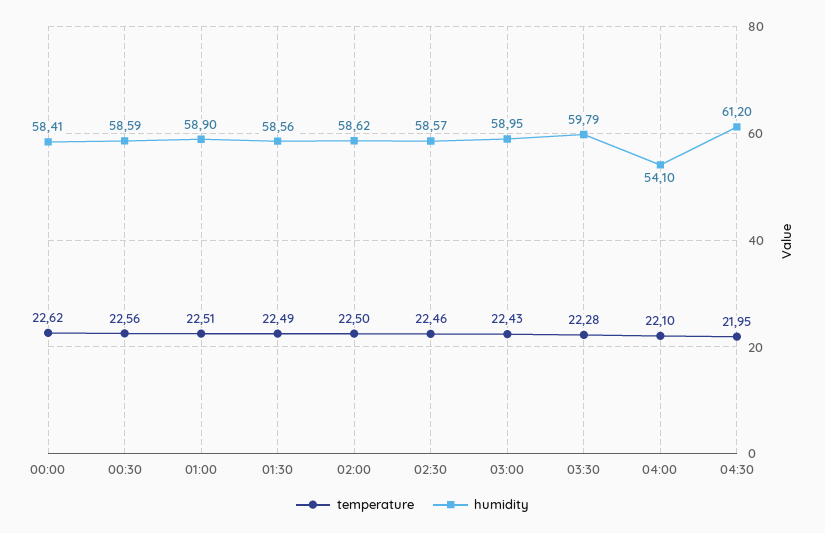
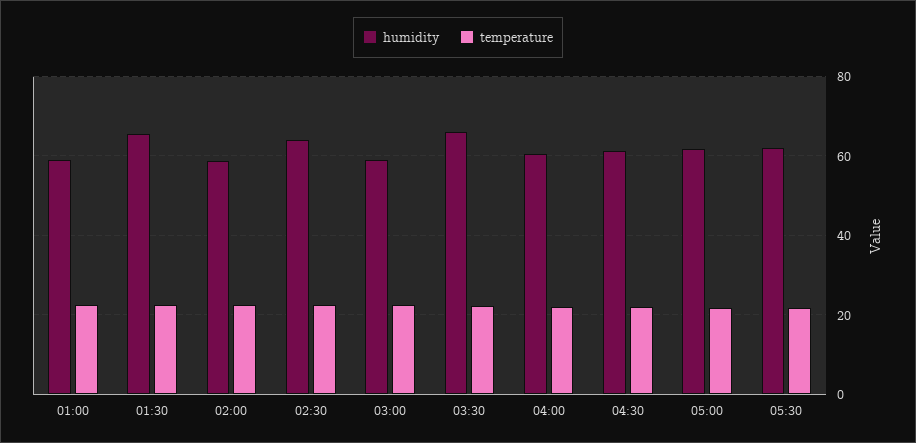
temperature, 00:00: 22.62 -> none
humidity, 00:00: 58.41 -> none
temperature, 00:30: 22.56 -> none
humidity, 00:30: 58.59 -> none
humidity, 01:30: 58.56 -> 66
humidity, 02:30: 58.57 -> 64
humidity, 03:30: 59.79 -> 66
humidity, 04:00: 54.1 -> 60
humidity, 05:00: none -> 62
temperature, 05:00: none -> 22
humidity, 05:30: none -> 62
temperature, 05:30: none -> 22

